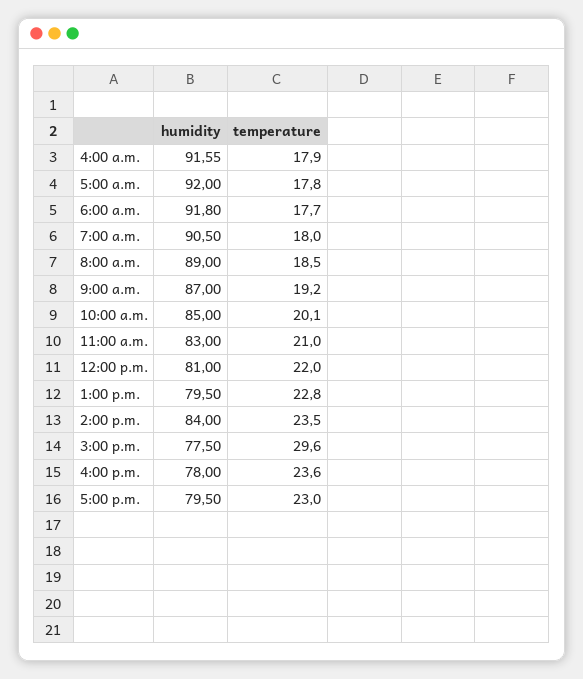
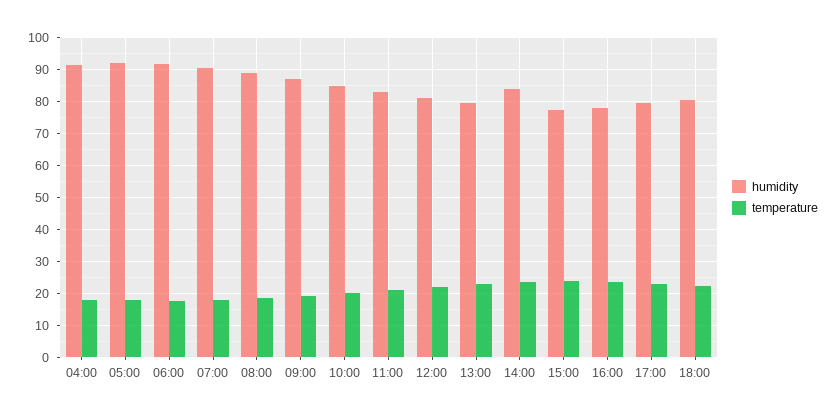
temperature, 3:00 p.m.: 29.6 -> 24
humidity, 18:00: none -> 80
temperature, 18:00: none -> 22

